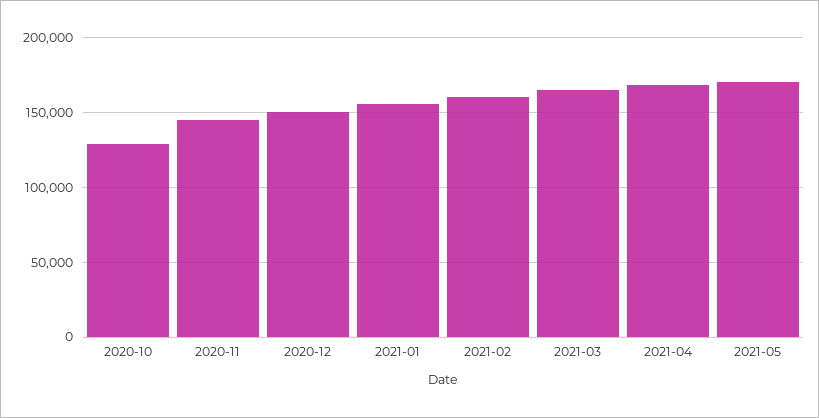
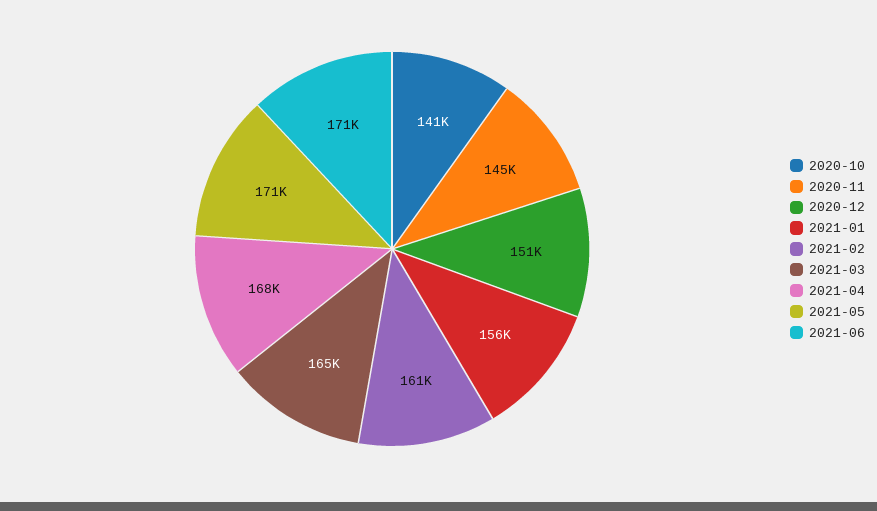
2020-10: 130000 -> 141000
2021-06: none -> 171000

